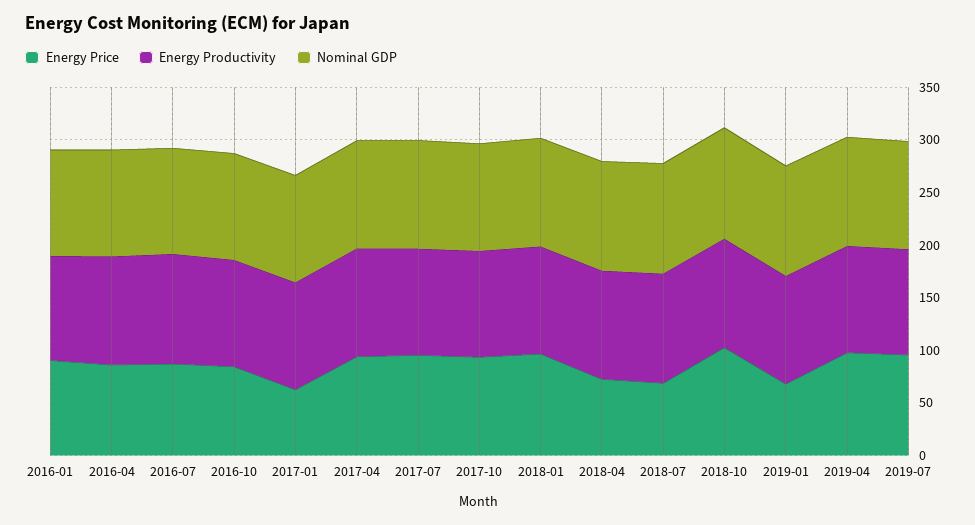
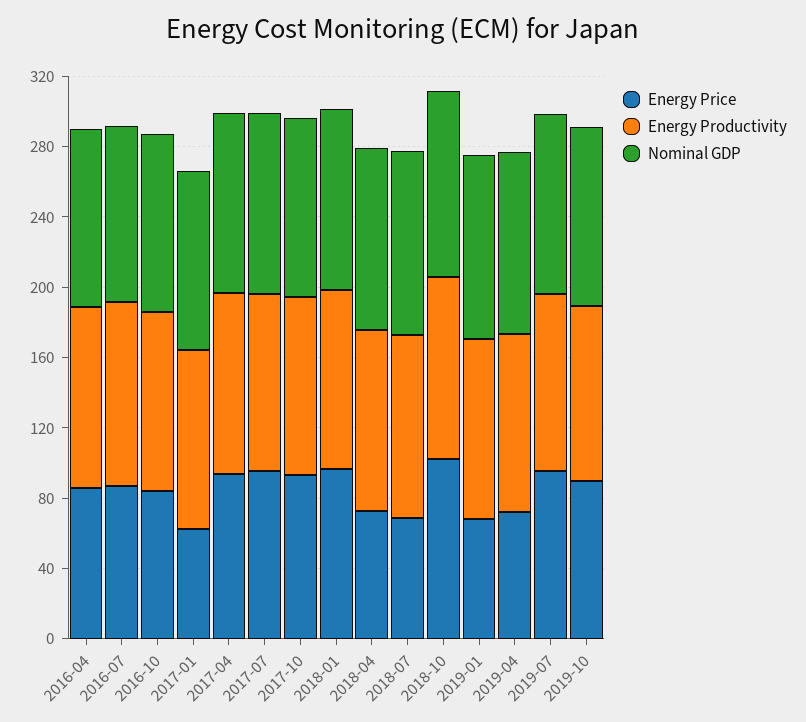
Energy Price, 2016-01: 90 -> none
Energy Productivity, 2016-01: 100 -> none
Nominal GDP, 2016-01: 100 -> none
Energy Price, 2019-04: 100 -> 70
Energy Price, 2019-10: none -> 90
Energy Productivity, 2019-10: none -> 100
Nominal GDP, 2019-10: none -> 100

